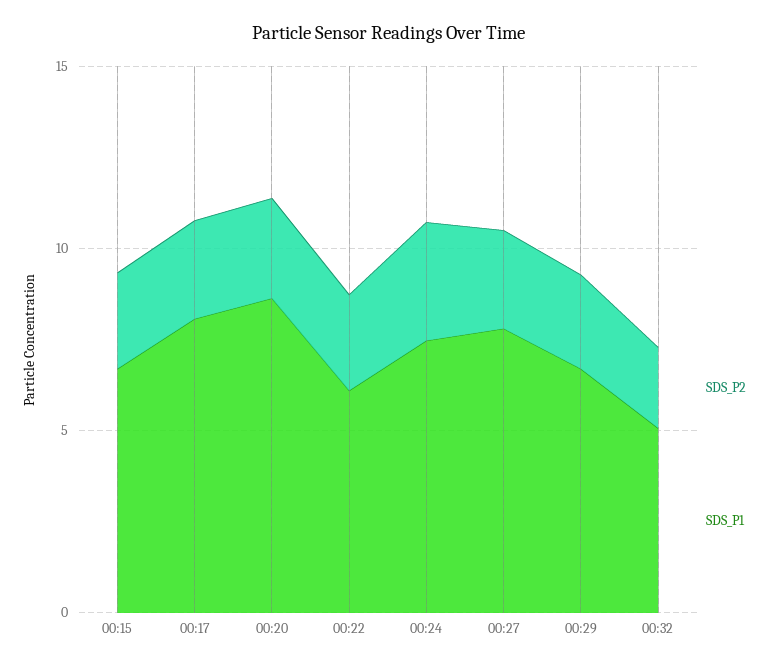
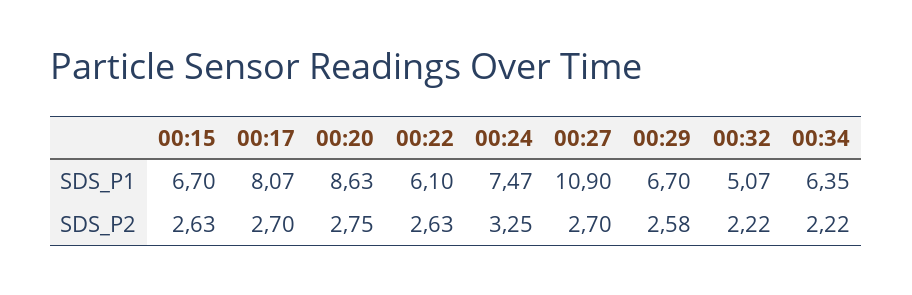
SDS_P1, 00:27: 8 -> 10.9
SDS_P1, 00:34: none -> 6.35
SDS_P2, 00:34: none -> 2.22

